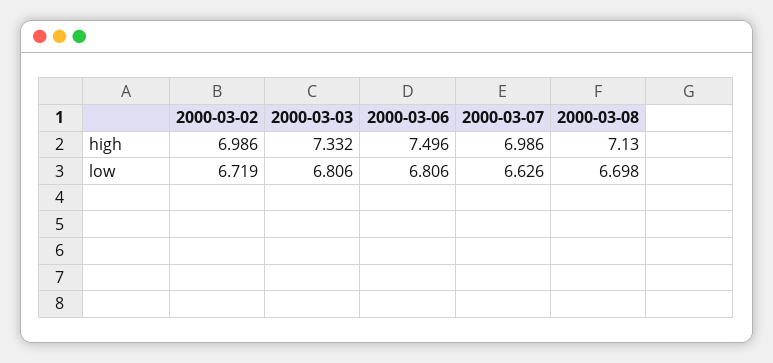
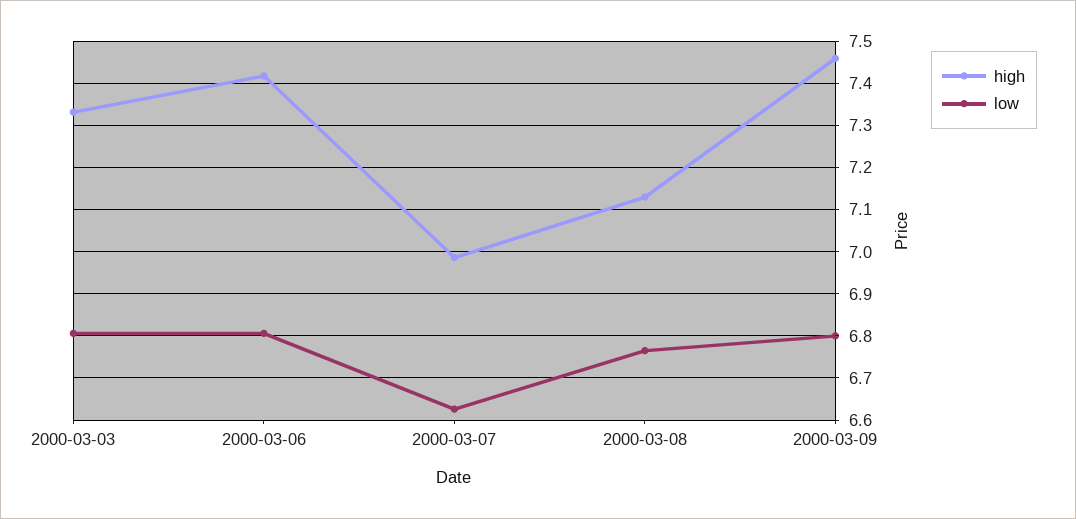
high, 2000-03-02: 6.986 -> none
high, 2000-03-06: 7.496 -> 7.42
low, 2000-03-02: 6.719 -> none
low, 2000-03-08: 6.698 -> 6.76
high, 2000-03-09: none -> 7.46
low, 2000-03-09: none -> 6.8

